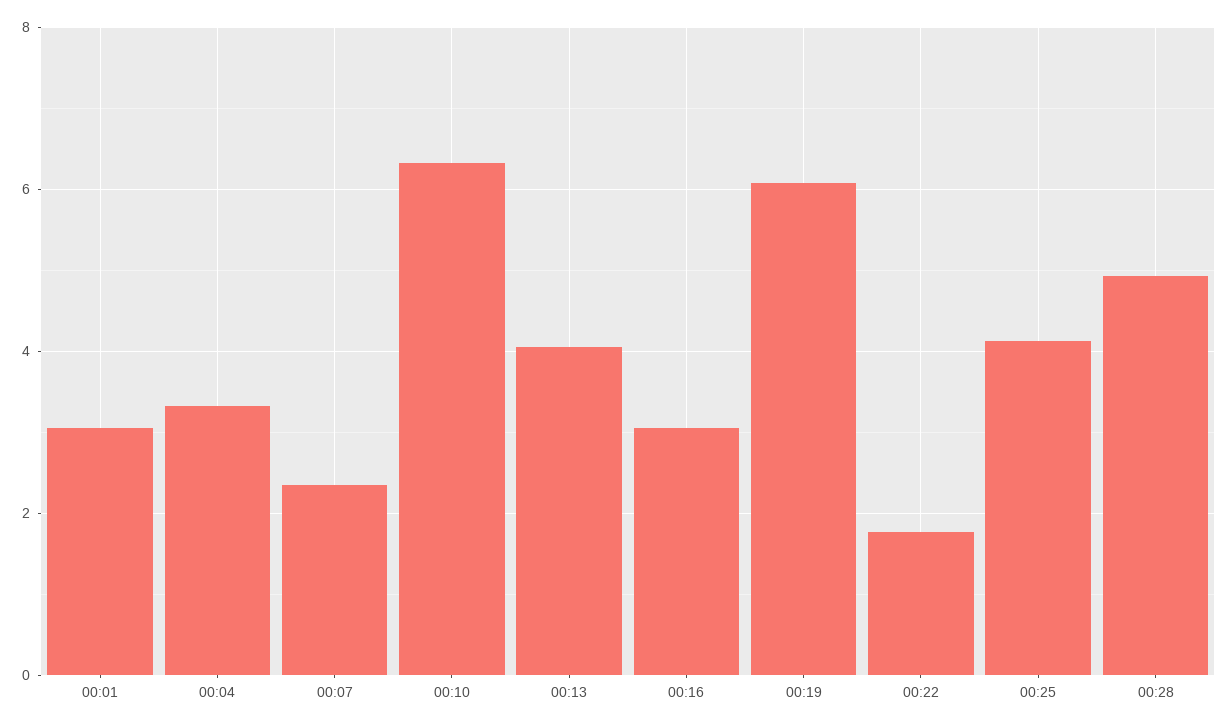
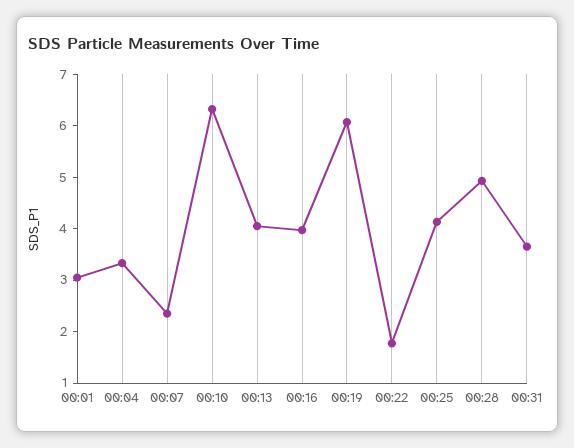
00:16: 3 -> 4
00:31: none -> 3.6

